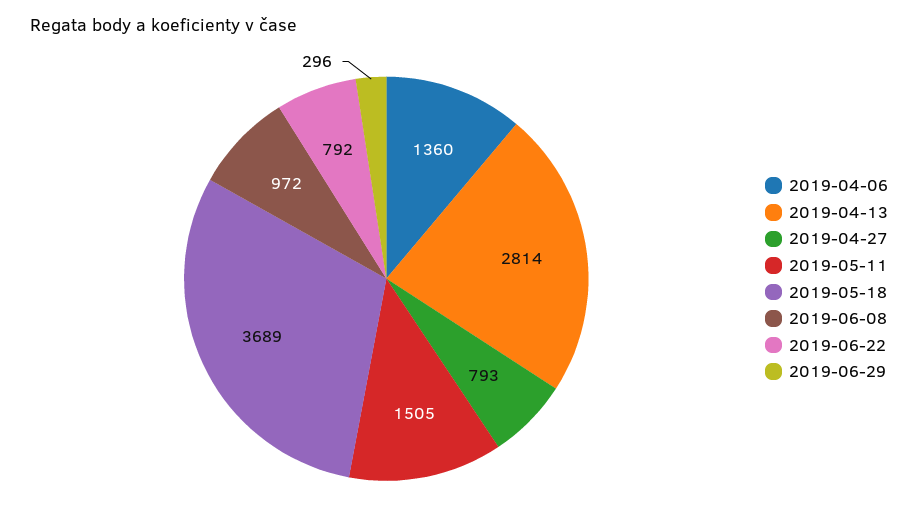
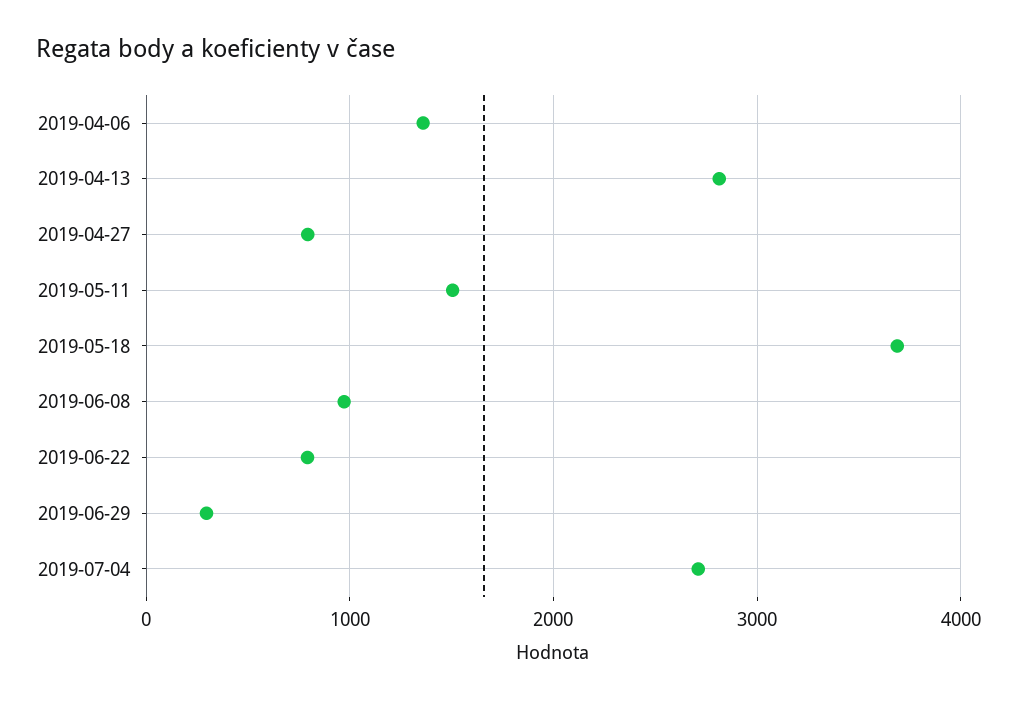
2019-07-04: none -> 2700

